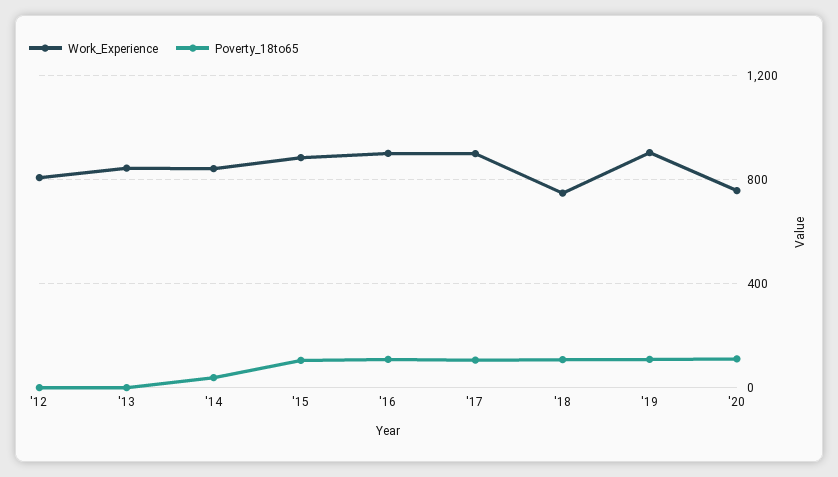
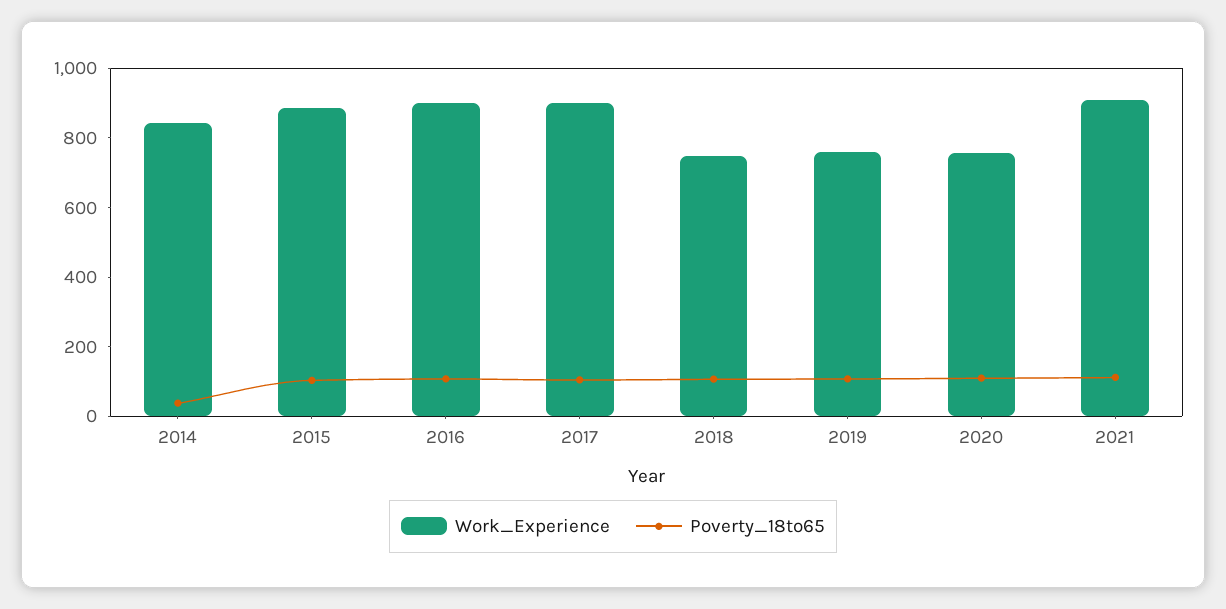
Work_Experience, '12: 800 -> none
Poverty_18to65, '12: 0 -> none
Work_Experience, '13: 850 -> none
Poverty_18to65, '13: 0 -> none
Work_Experience, '19: 900 -> 750
Work_Experience, 2021: none -> 900
Poverty_18to65, 2021: none -> 100

